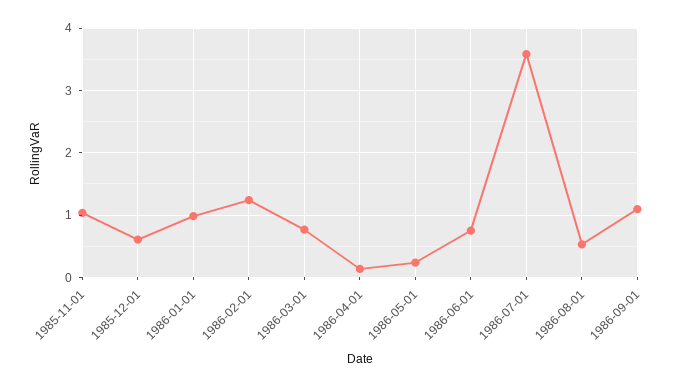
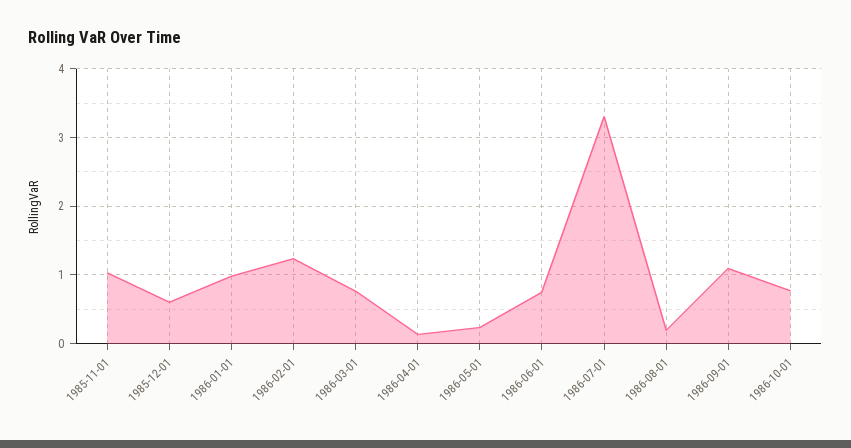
1986-07-01: 3.6 -> 3.3
1986-08-01: 0.5 -> 0.2
1986-10-01: none -> 0.8

